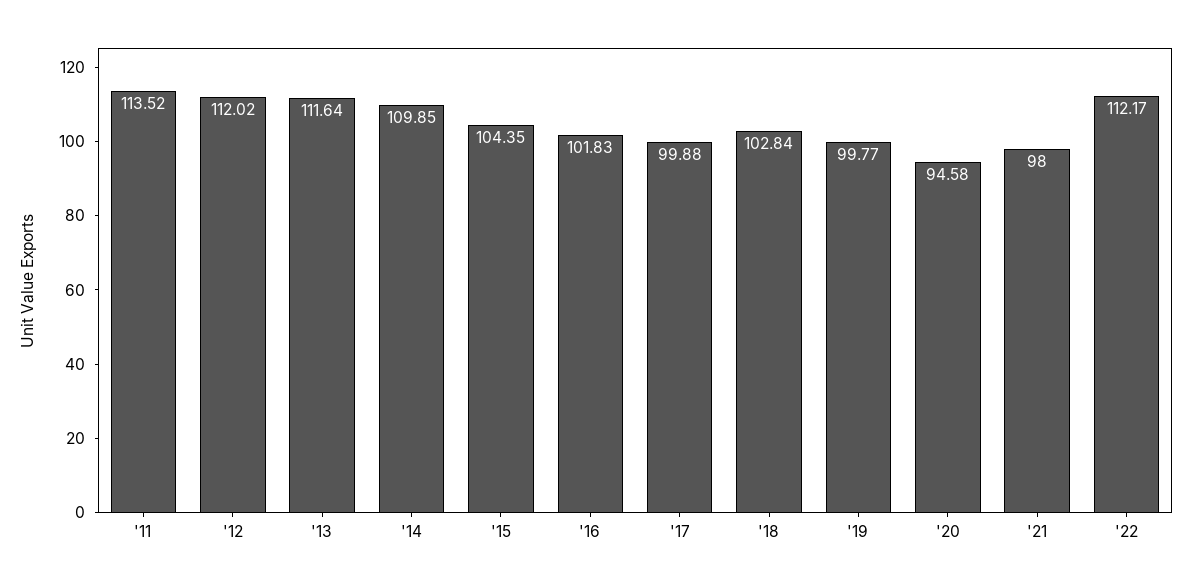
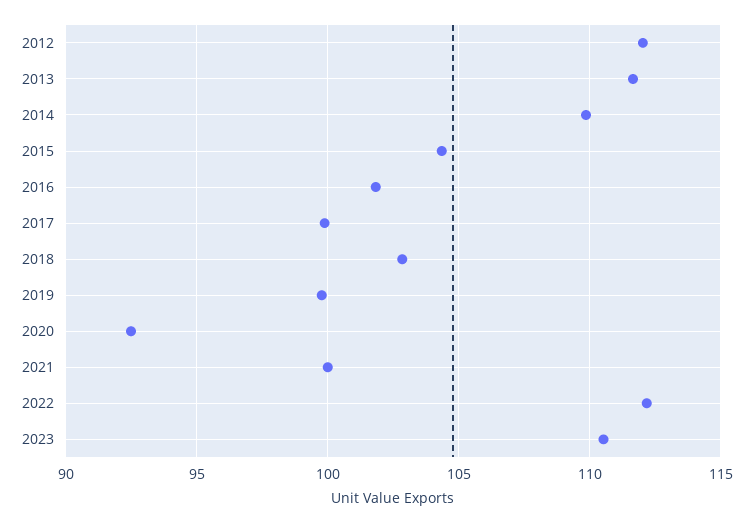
'11: 113.52 -> none
'20: 94.58 -> 92.5
'21: 98 -> 100
2023: none -> 110.5

